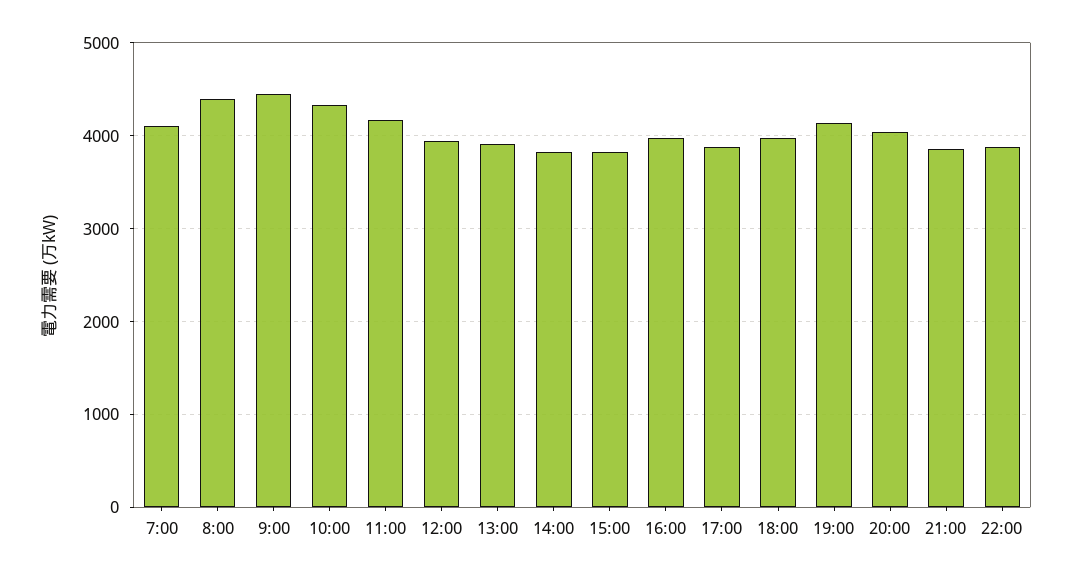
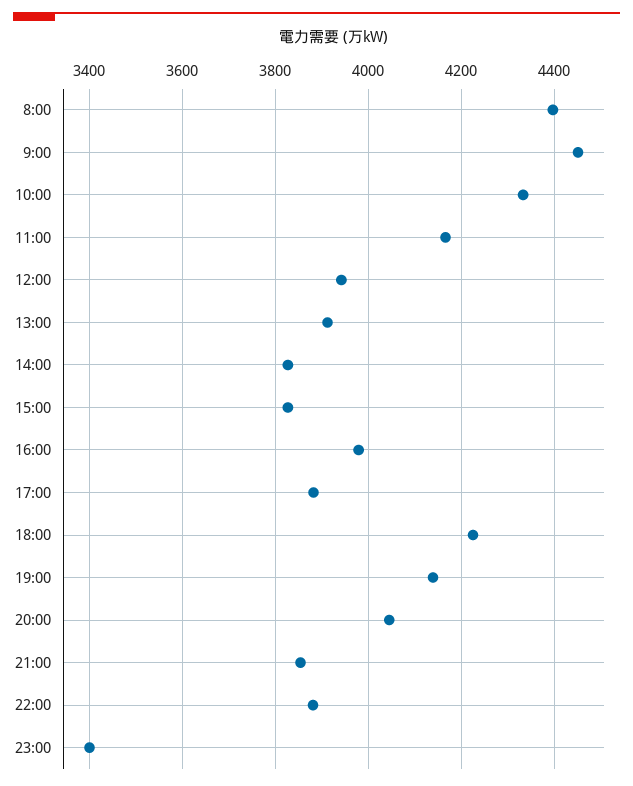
7:00: 4100 -> none
18:00: 4000 -> 4220
23:00: none -> 3400

